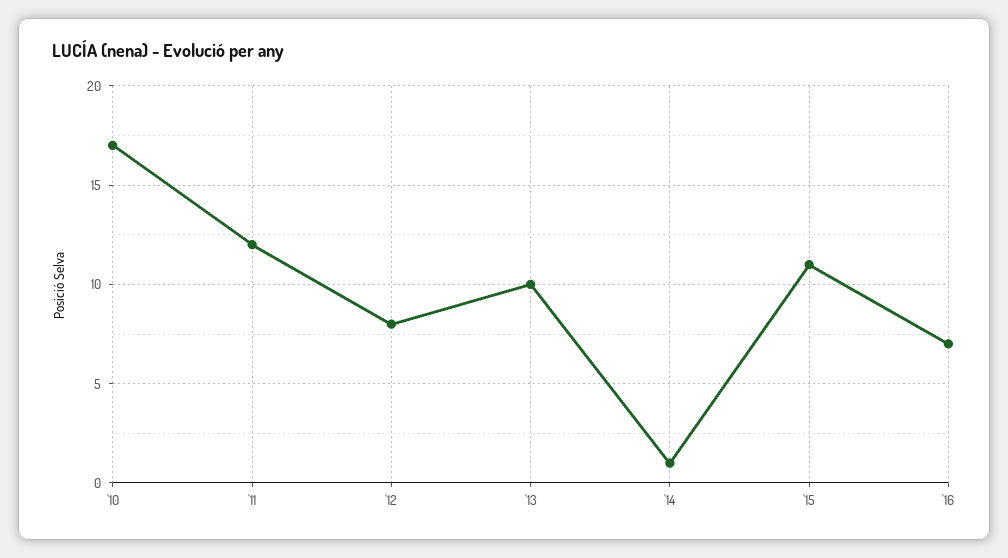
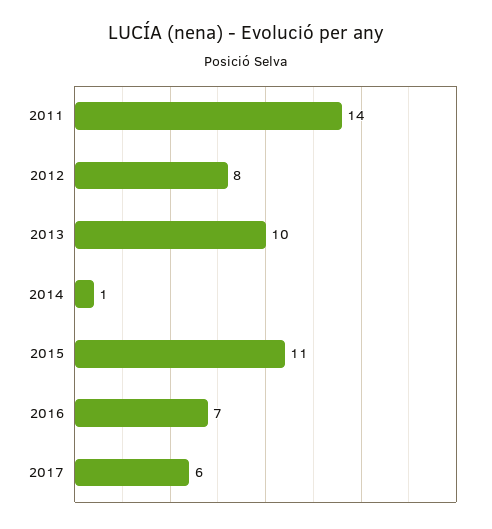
'10: 17 -> none
'11: 12 -> 14
2017: none -> 6

